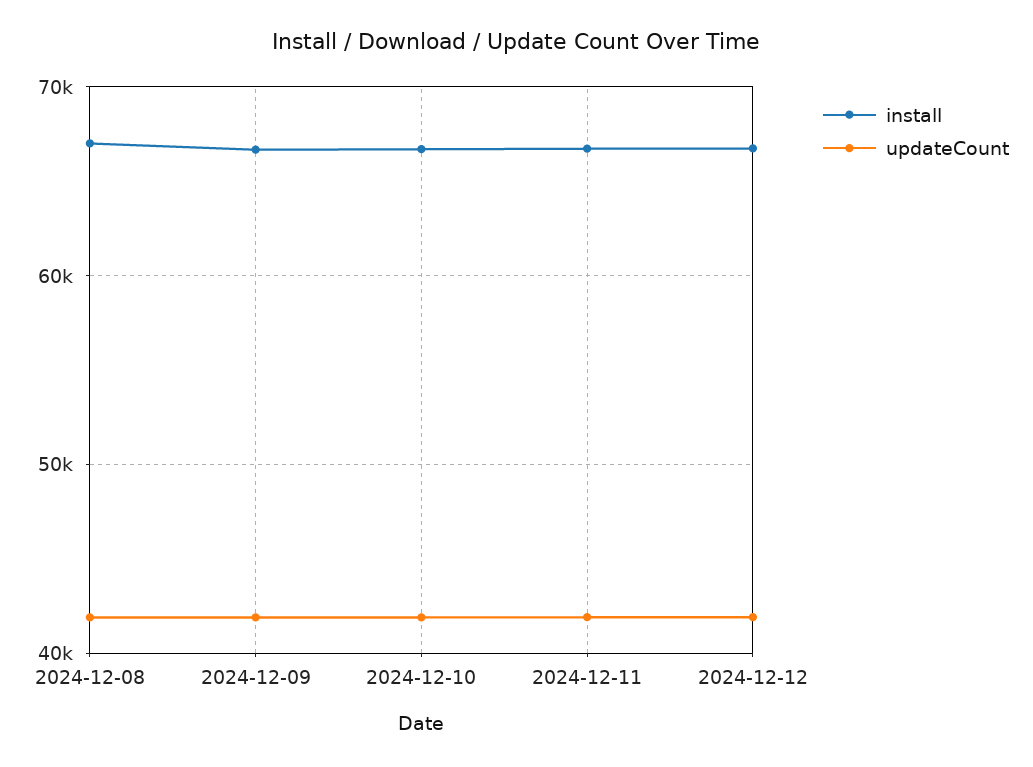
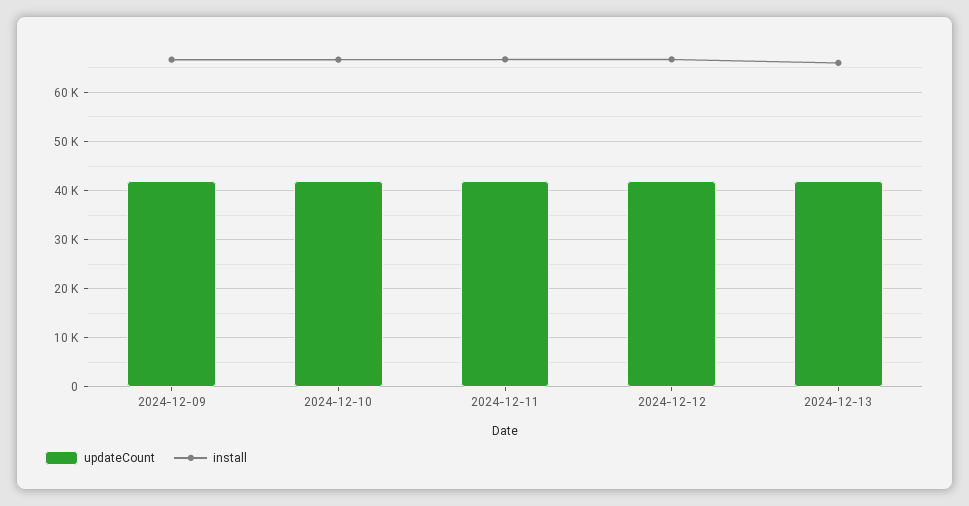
install, 2024-12-08: 67000 -> none
updateCount, 2024-12-08: 42000 -> none
updateCount, 2024-12-13: none -> 42000
install, 2024-12-13: none -> 66000

